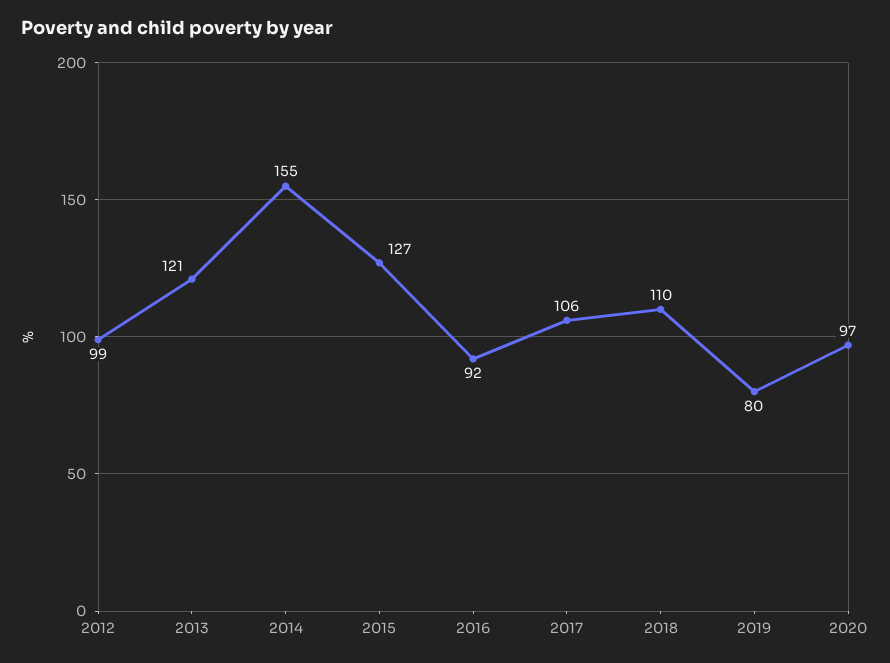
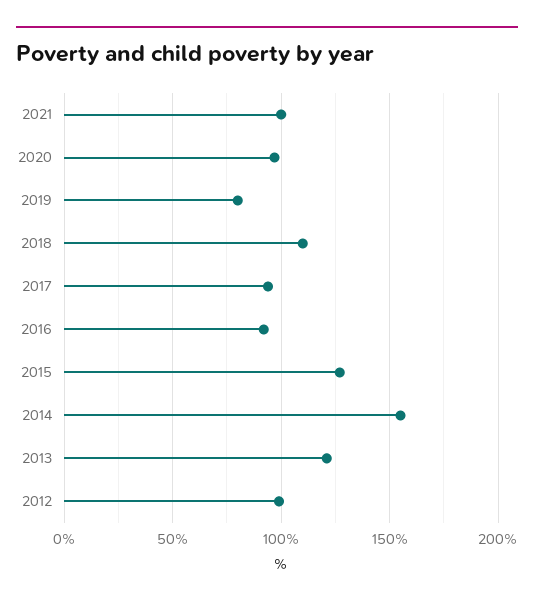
2017: 106 -> 95
2021: none -> 100

